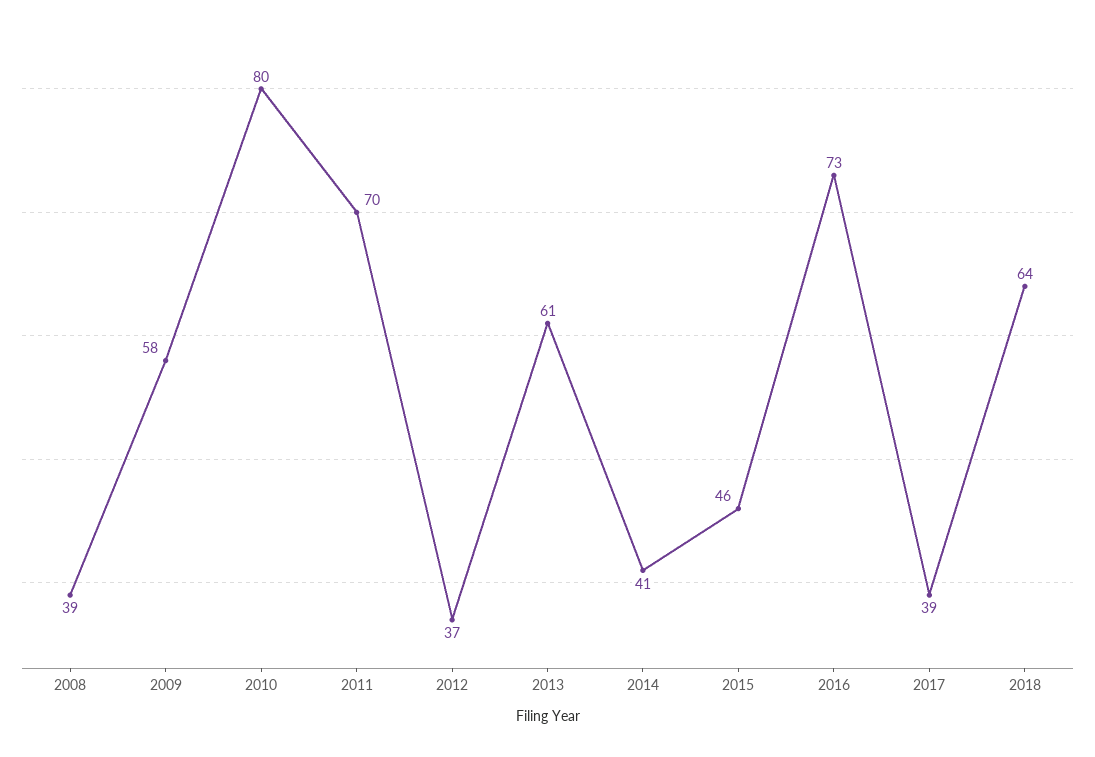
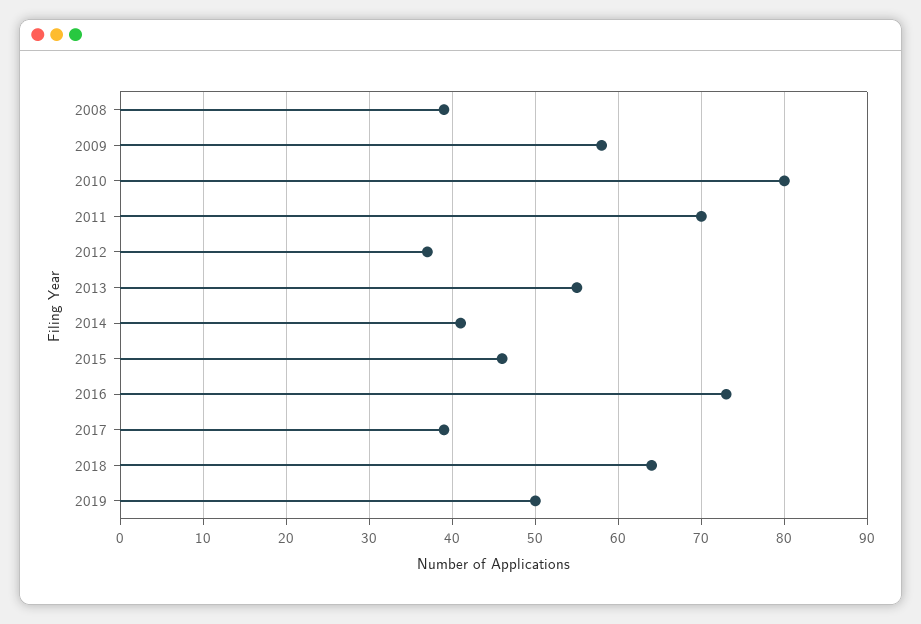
2013: 61 -> 55
2019: none -> 50

